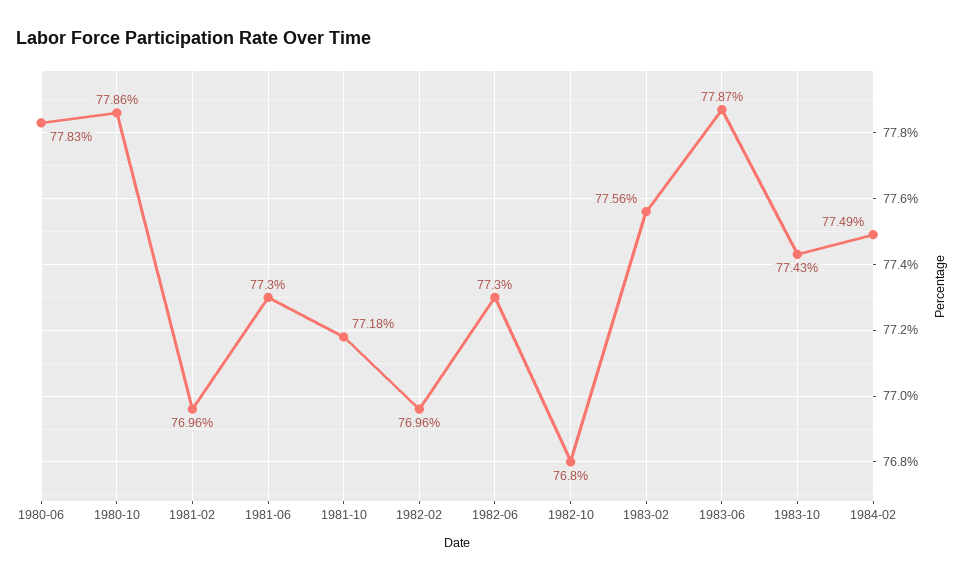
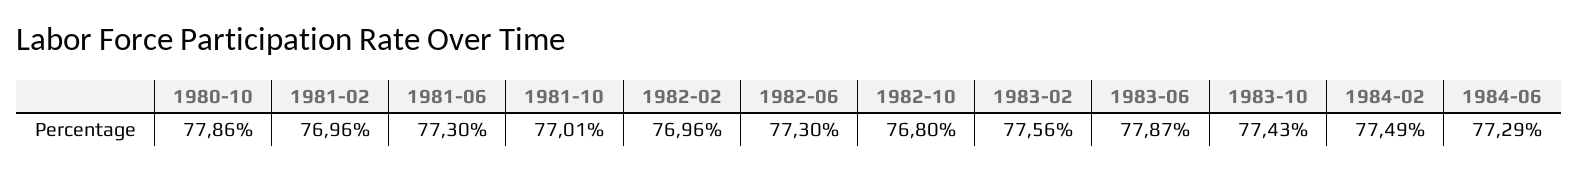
1980-06: 77.83 -> none
1981-10: 77.18 -> 77.01
1984-06: none -> 77.29

